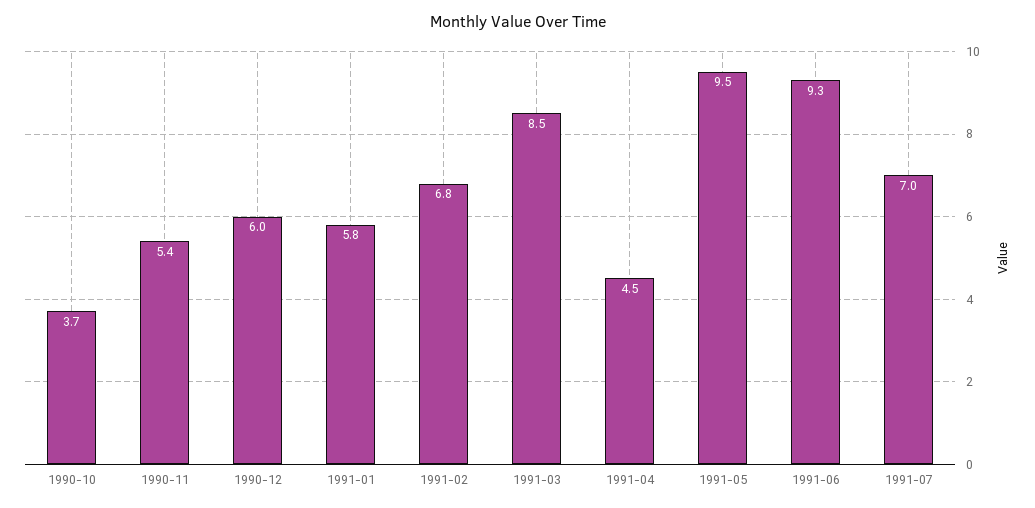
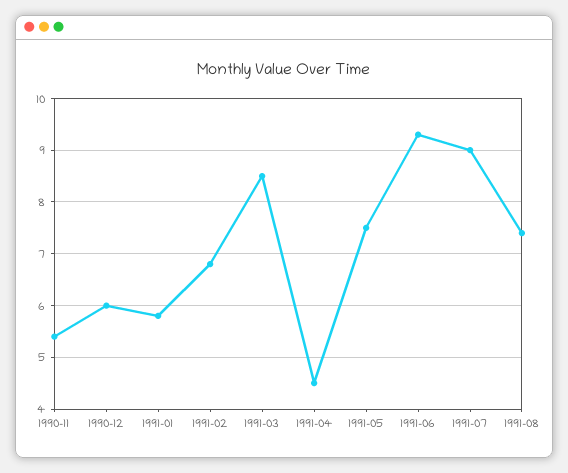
1990-10: 3.7 -> none
1991-05: 9.5 -> 7.5
1991-07: 7 -> 9
1991-08: none -> 7.5

